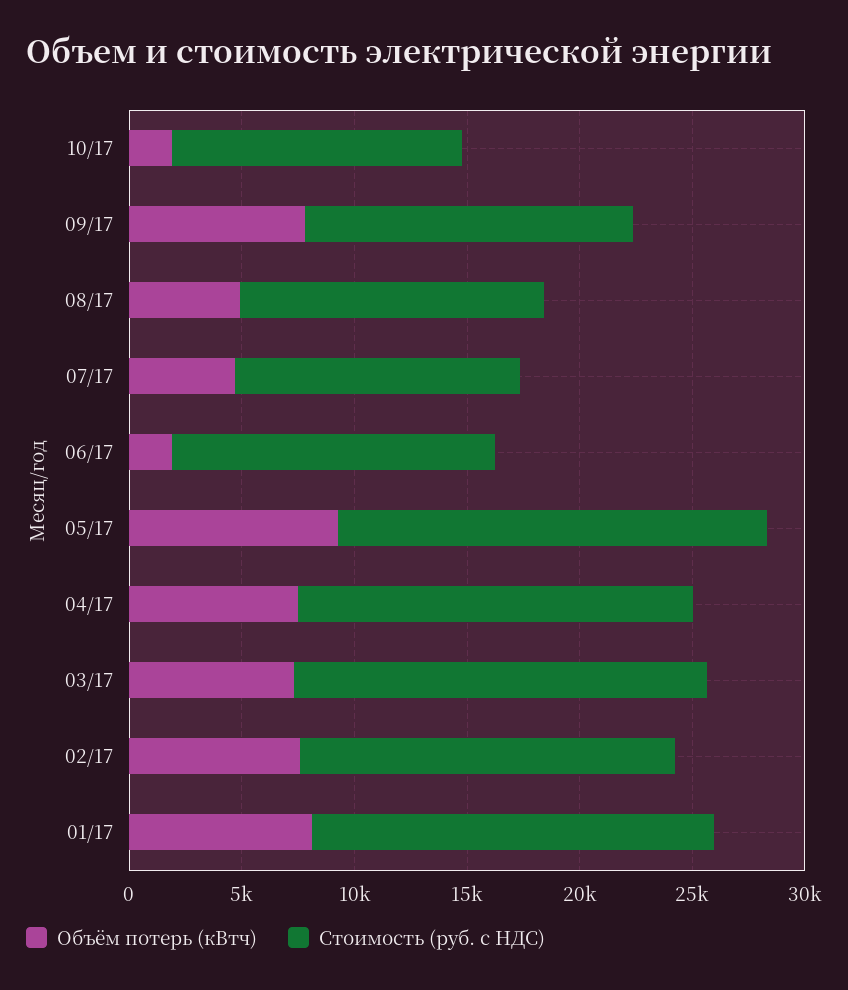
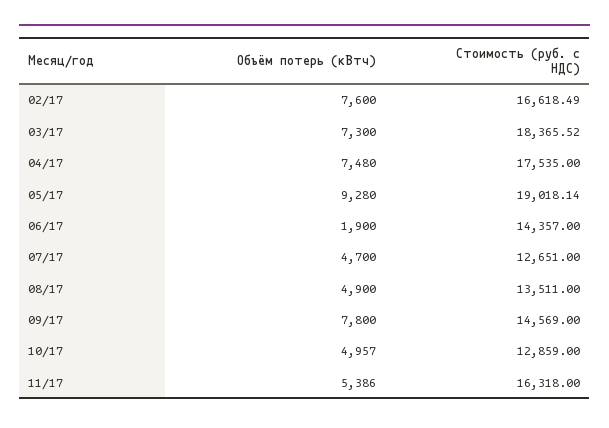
Объём потерь (кВтч), 10/17: 2000 -> 4957
Объём потерь (кВтч), 01/17: 8000 -> none
Стоимость (руб. с НДС), 01/17: 18000 -> none
Объём потерь (кВтч), 11/17: none -> 5386
Стоимость (руб. с НДС), 11/17: none -> 16318

